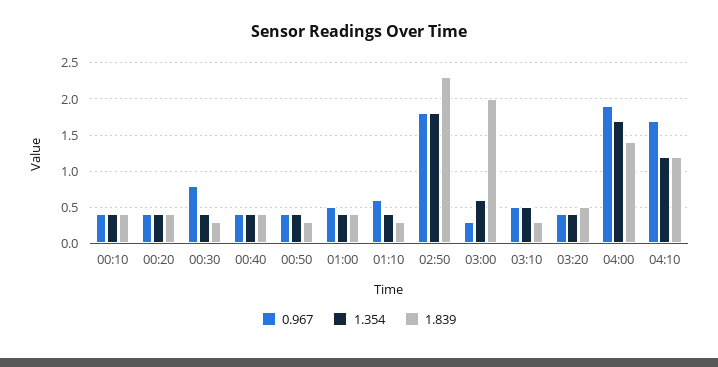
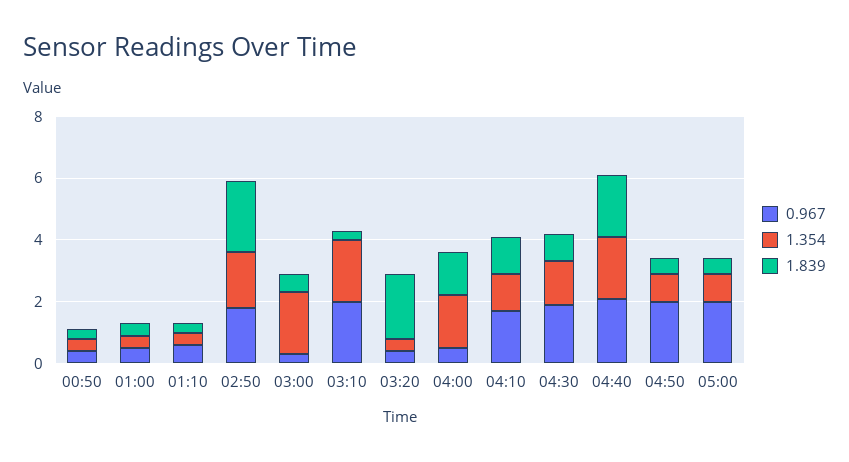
0.967, 00:10: 0.4 -> none
1.354, 00:10: 0.4 -> none
1.839, 00:10: 0.4 -> none
0.967, 00:20: 0.4 -> none
1.354, 00:20: 0.4 -> none
1.839, 00:20: 0.4 -> none
0.967, 00:30: 0.8 -> none
1.354, 00:30: 0.4 -> none
1.839, 00:30: 0.3 -> none
0.967, 00:40: 0.4 -> none
1.354, 00:40: 0.4 -> none
1.839, 00:40: 0.4 -> none
1.354, 03:00: 0.6 -> 2
1.839, 03:00: 2 -> 0.5
0.967, 03:10: 0.5 -> 2
1.354, 03:10: 0.5 -> 2
1.839, 03:20: 0.5 -> 2
0.967, 04:00: 1.9 -> 0.5
0.967, 04:30: none -> 2
1.354, 04:30: none -> 1.5
1.839, 04:30: none -> 1
0.967, 04:40: none -> 2
1.354, 04:40: none -> 2
1.839, 04:40: none -> 2
0.967, 04:50: none -> 2
1.354, 04:50: none -> 1
1.839, 04:50: none -> 0.5
0.967, 05:00: none -> 2
1.354, 05:00: none -> 1
1.839, 05:00: none -> 0.5

